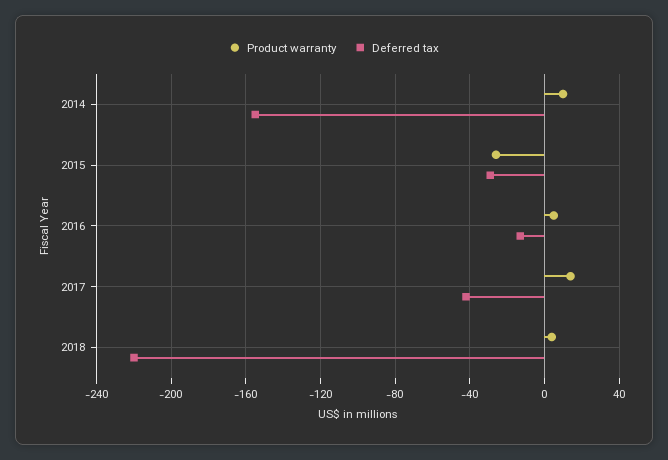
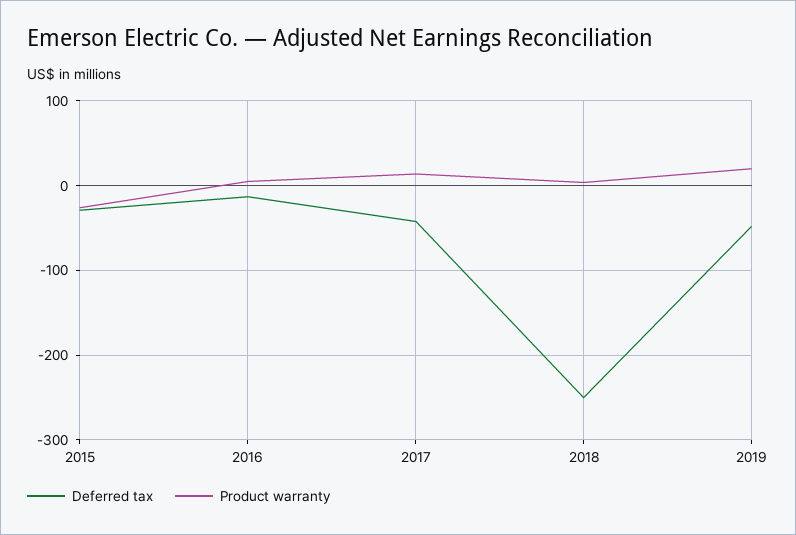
Product warranty, 2014: 10 -> none
Deferred tax, 2014: -155 -> none
Deferred tax, 2018: -220 -> -250
Deferred tax, 2019: none -> -50
Product warranty, 2019: none -> 20

